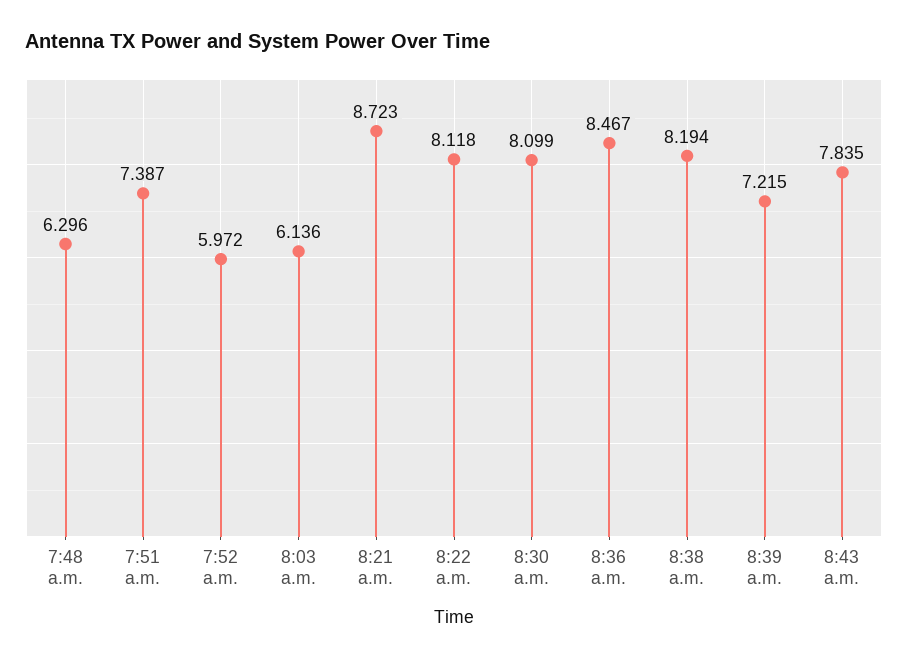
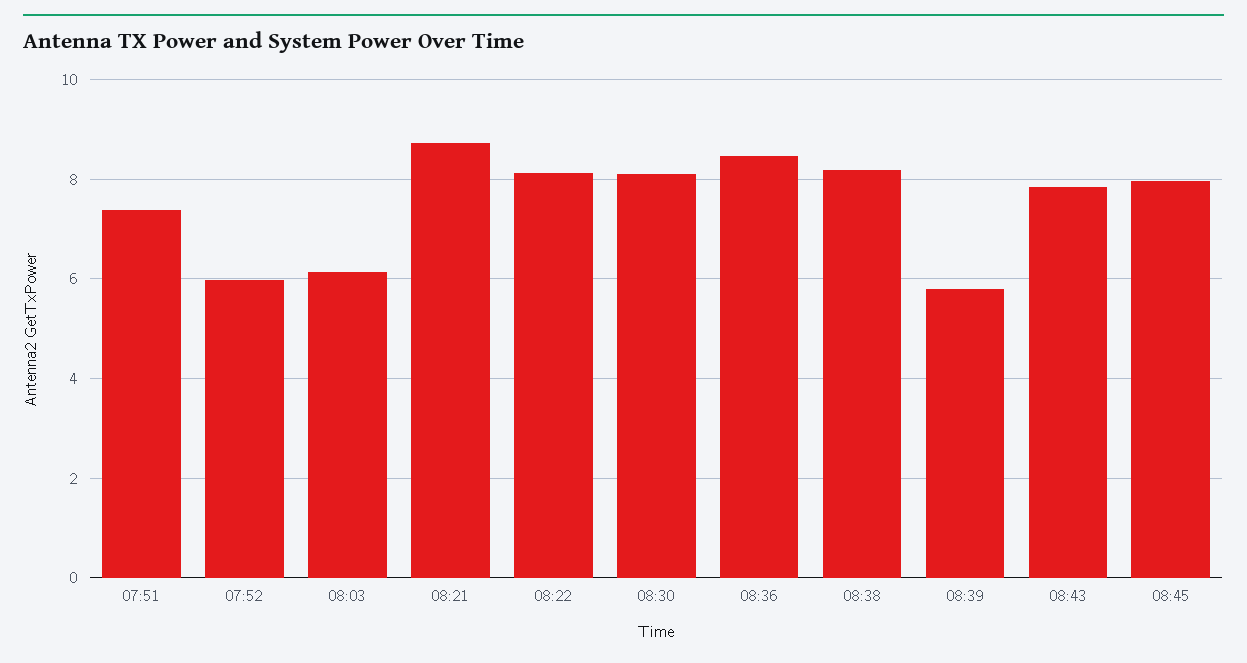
7:48 a.m.: 6.296 -> none
8:39 a.m.: 7.215 -> 5.8
08:45: none -> 8

